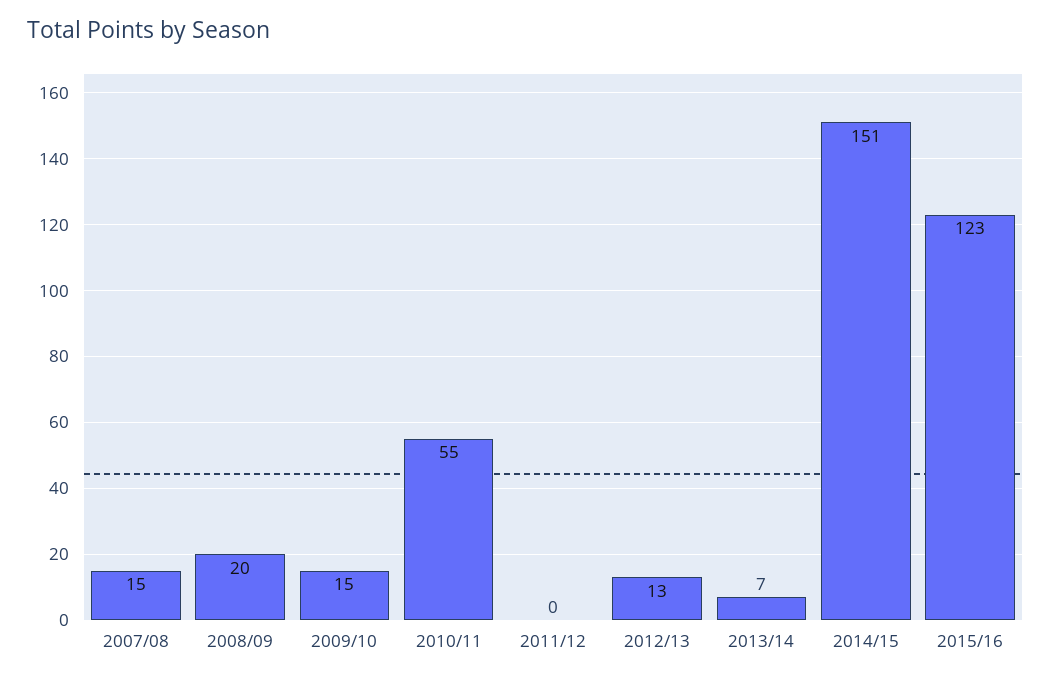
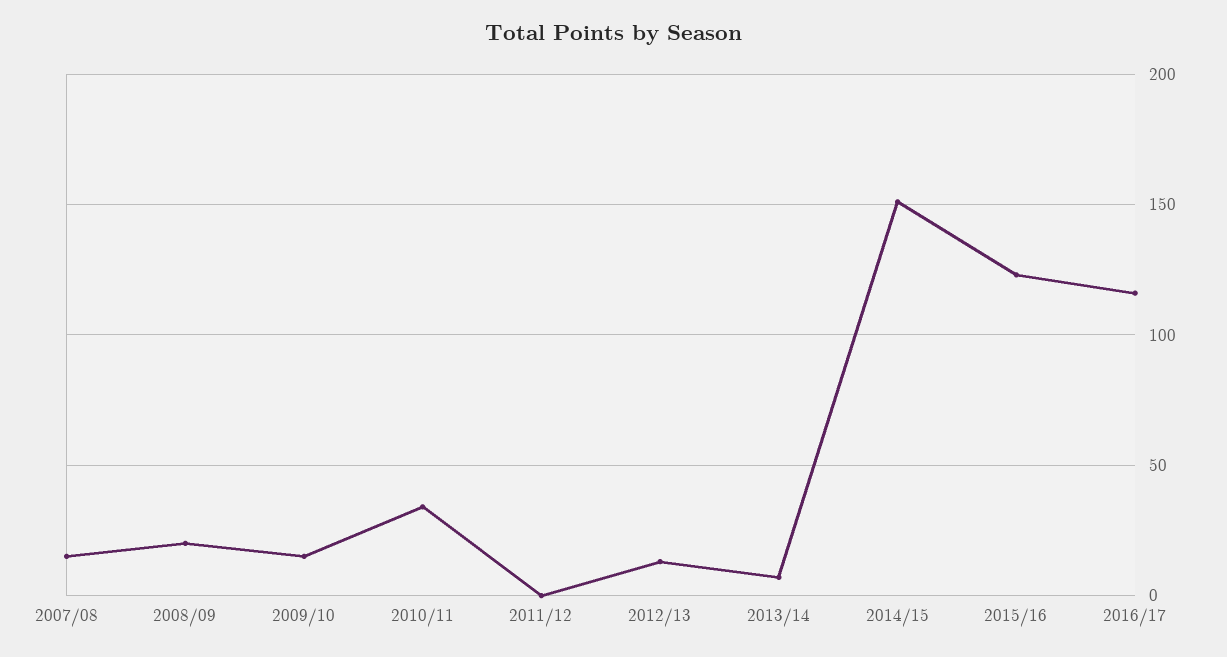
2010/11: 55 -> 35
2016/17: none -> 115

